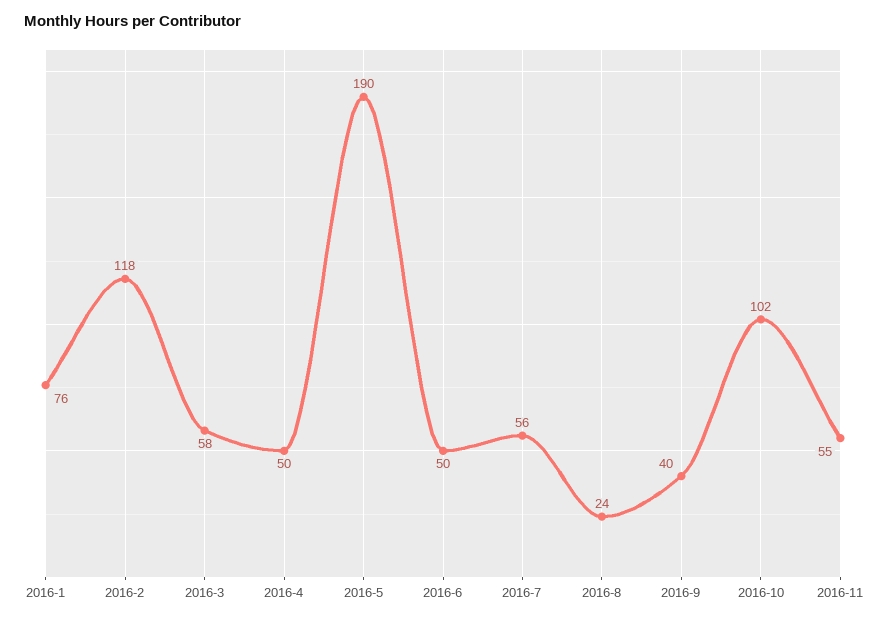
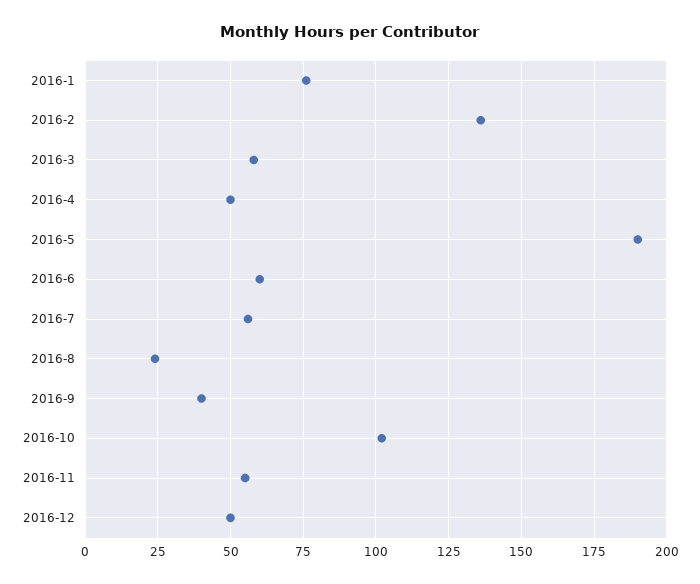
2016-2: 118 -> 135
2016-6: 50 -> 60
2016-12: none -> 50

